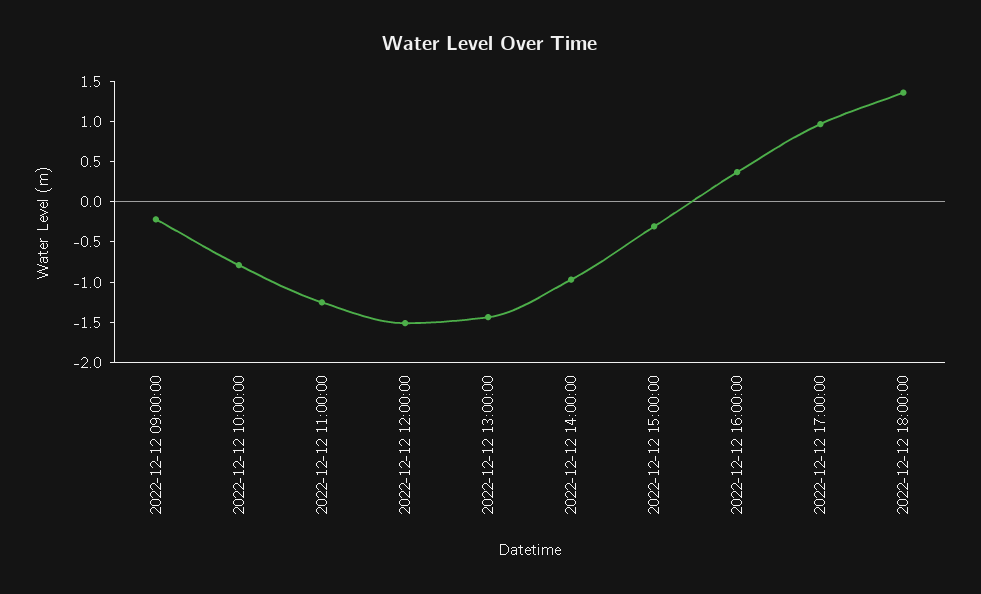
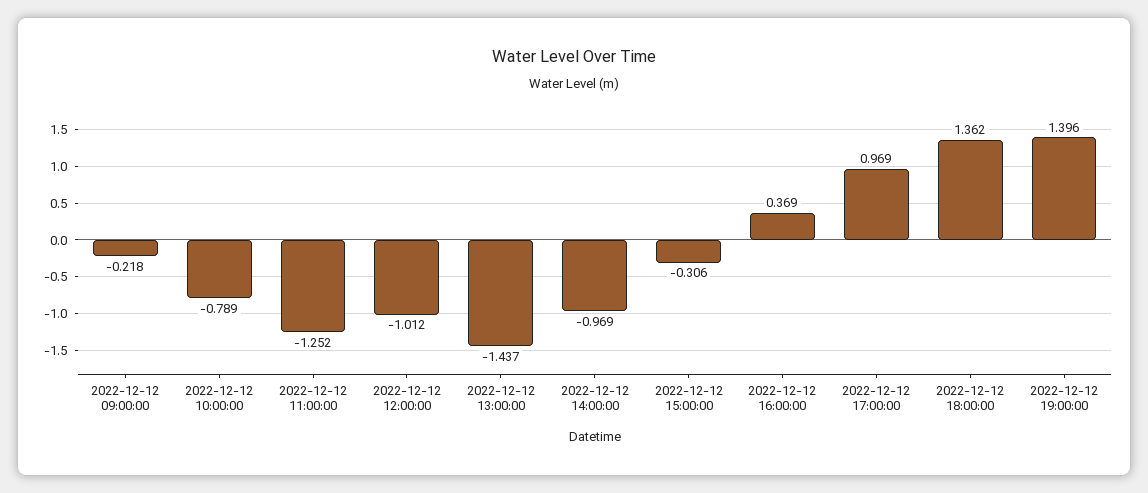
2022-12-12 12:00:00: -1.5 -> -1.012
2022-12-12 19:00:00: none -> 1.396

